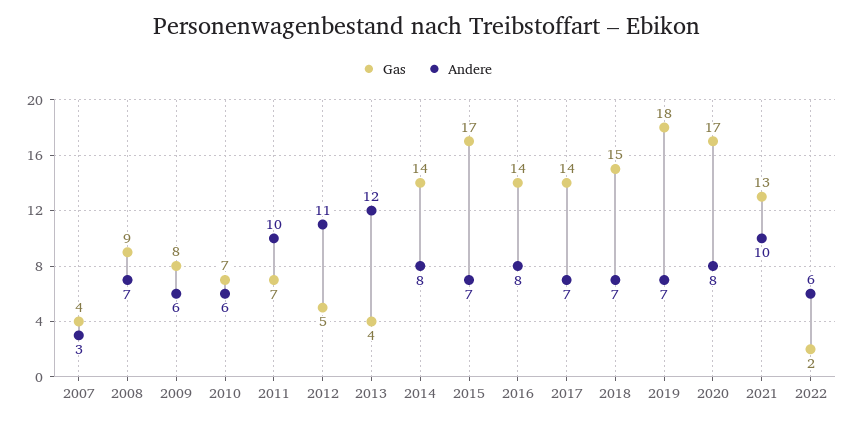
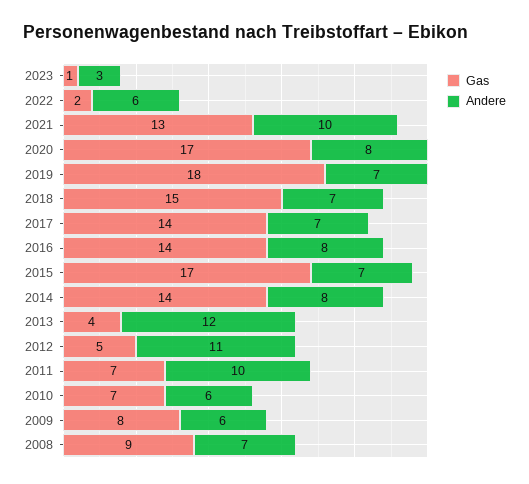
Gas, 2007: 4 -> none
Andere, 2007: 3 -> none
Gas, 2023: none -> 1
Andere, 2023: none -> 3

